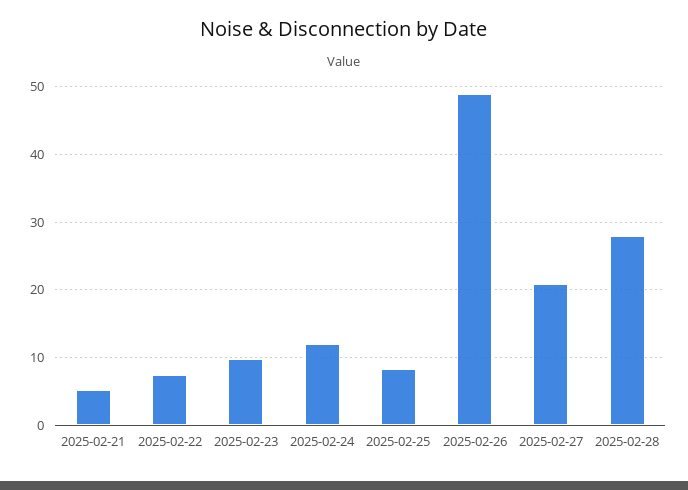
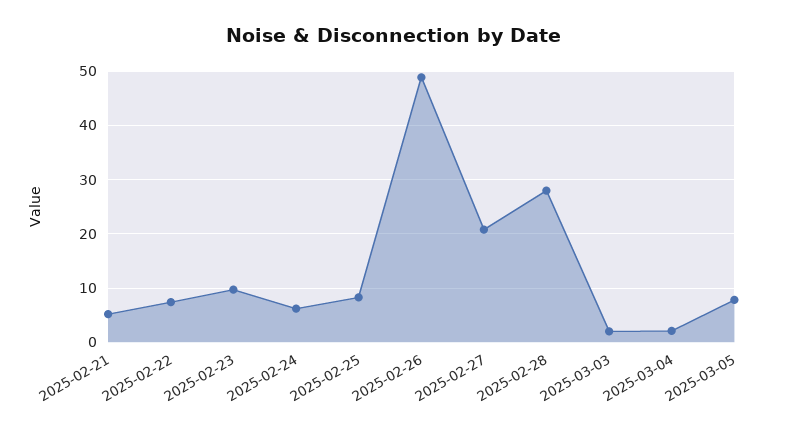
2025-02-24: 12 -> 6
2025-03-03: none -> 2
2025-03-04: none -> 2
2025-03-05: none -> 8

